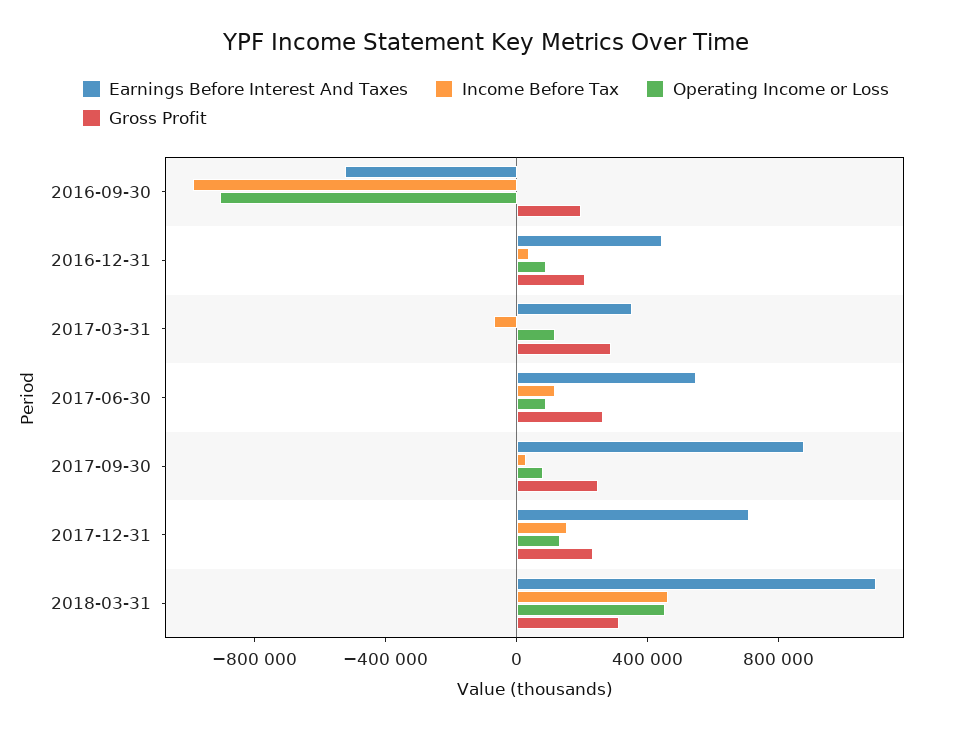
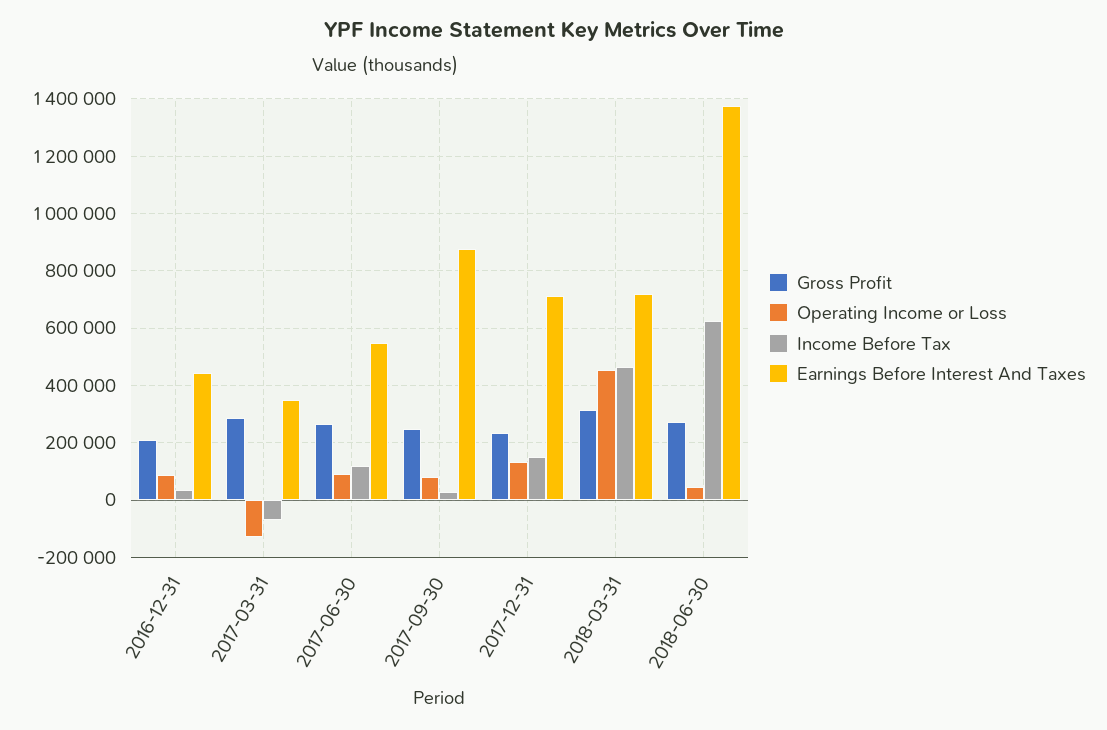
Earnings Before Interest And Taxes, 2016-09-30: -500000 -> none
Income Before Tax, 2016-09-30: -1000000 -> none
Operating Income or Loss, 2016-09-30: -900000 -> none
Gross Profit, 2016-09-30: 200000 -> none
Operating Income or Loss, 2017-03-31: 100000 -> -125000
Earnings Before Interest And Taxes, 2018-03-31: 1100000 -> 725000
Gross Profit, 2018-06-30: none -> 275000
Operating Income or Loss, 2018-06-30: none -> 50000
Income Before Tax, 2018-06-30: none -> 625000
Earnings Before Interest And Taxes, 2018-06-30: none -> 1375000

